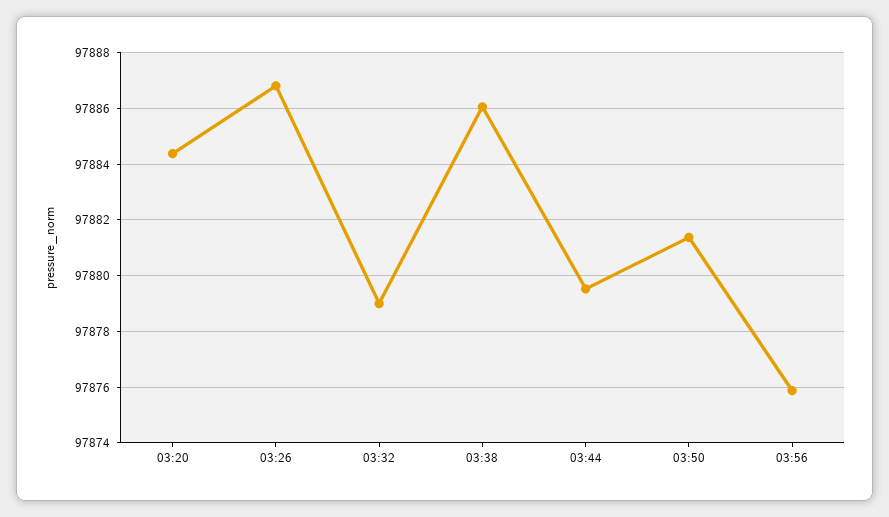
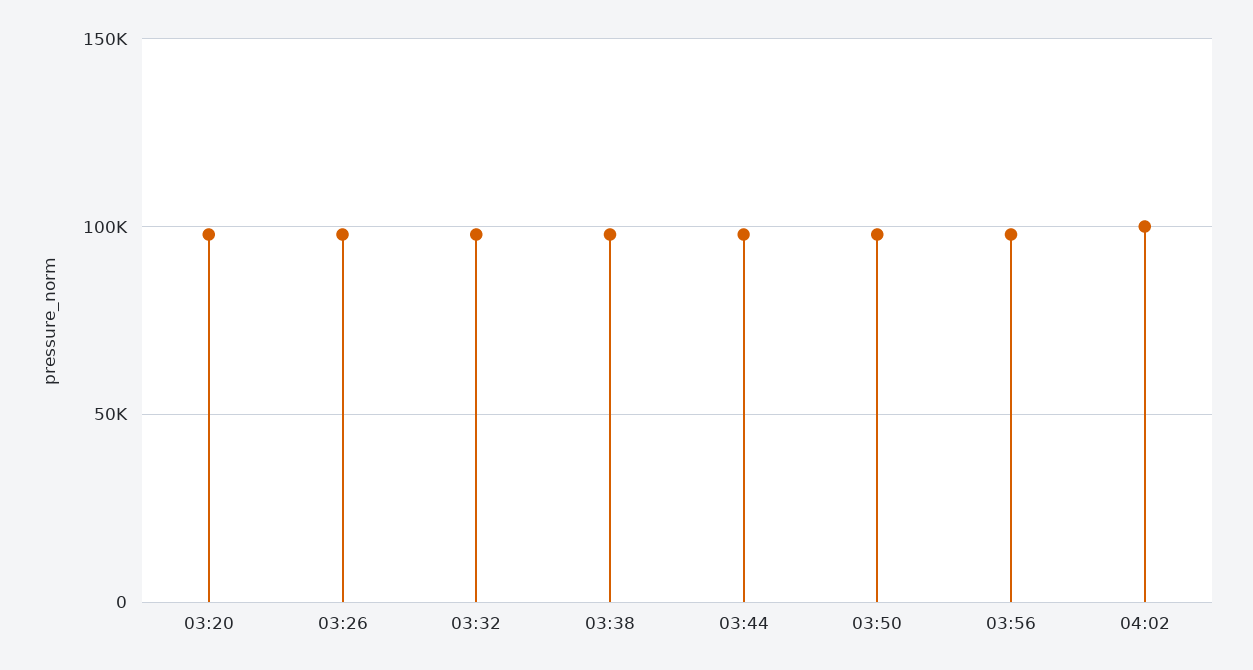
04:02: none -> 100000

